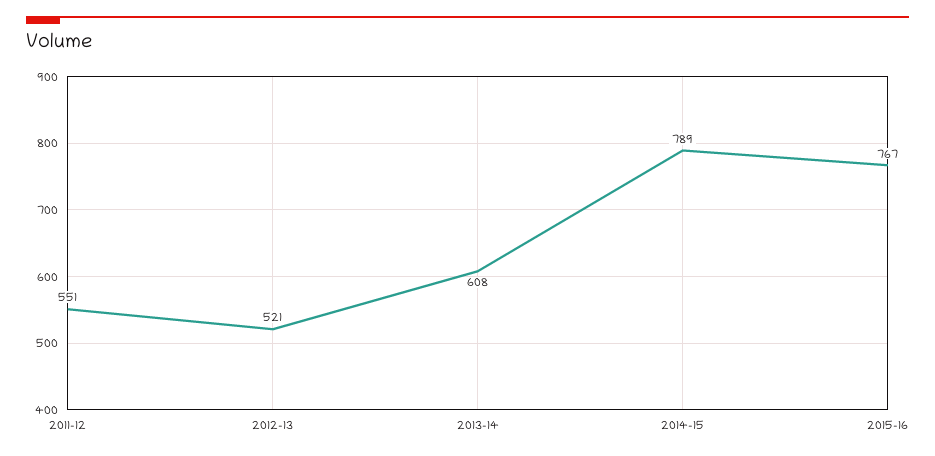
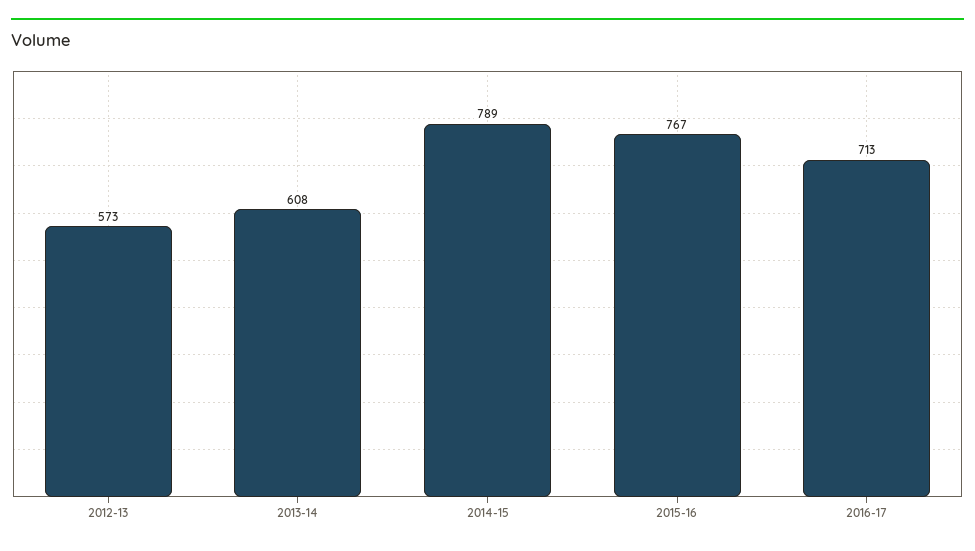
2011-12: 551 -> none
2012-13: 521 -> 573
2016-17: none -> 713

